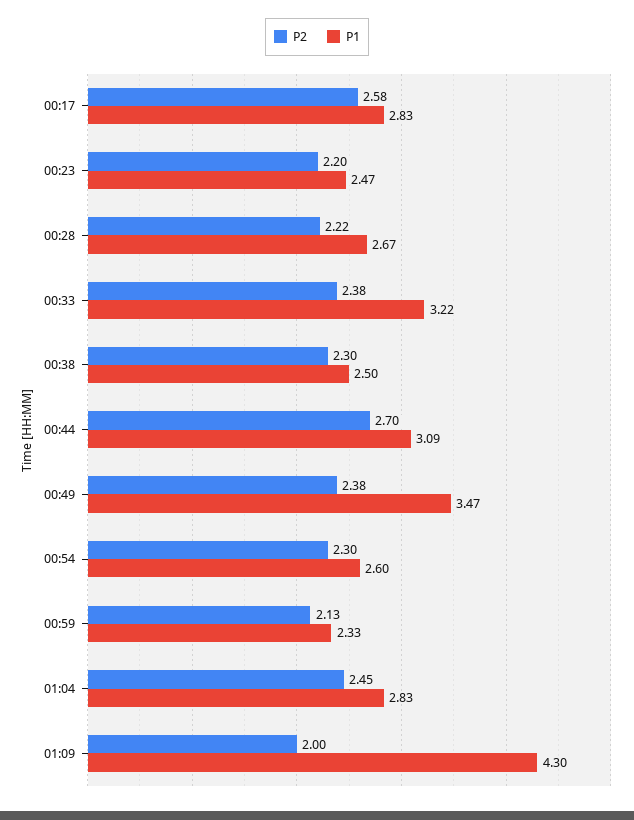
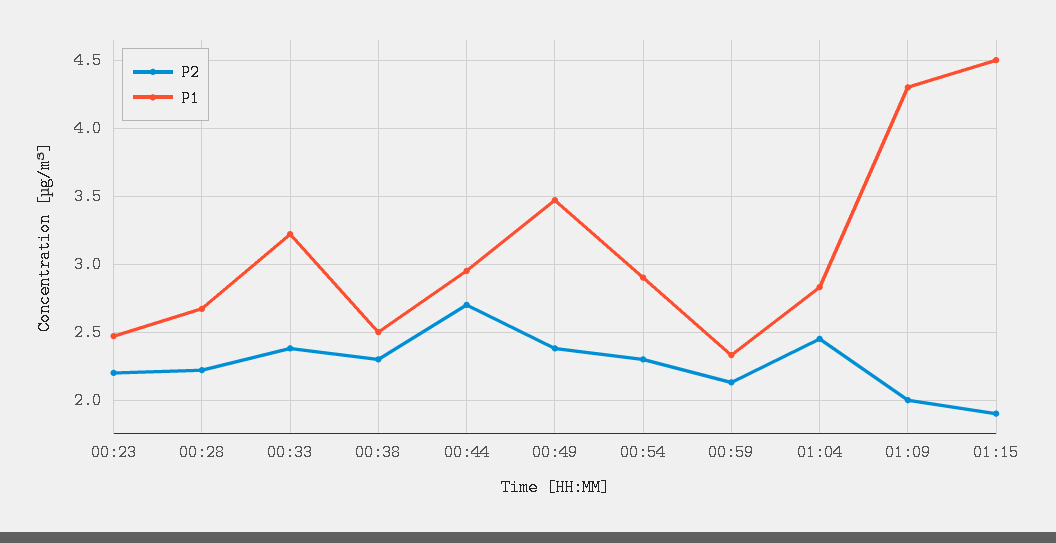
P2, 00:17: 2.58 -> none
P1, 00:17: 2.83 -> none
P1, 00:44: 3.09 -> 2.95
P1, 00:54: 2.6 -> 2.9
P2, 01:15: none -> 1.9
P1, 01:15: none -> 4.5

